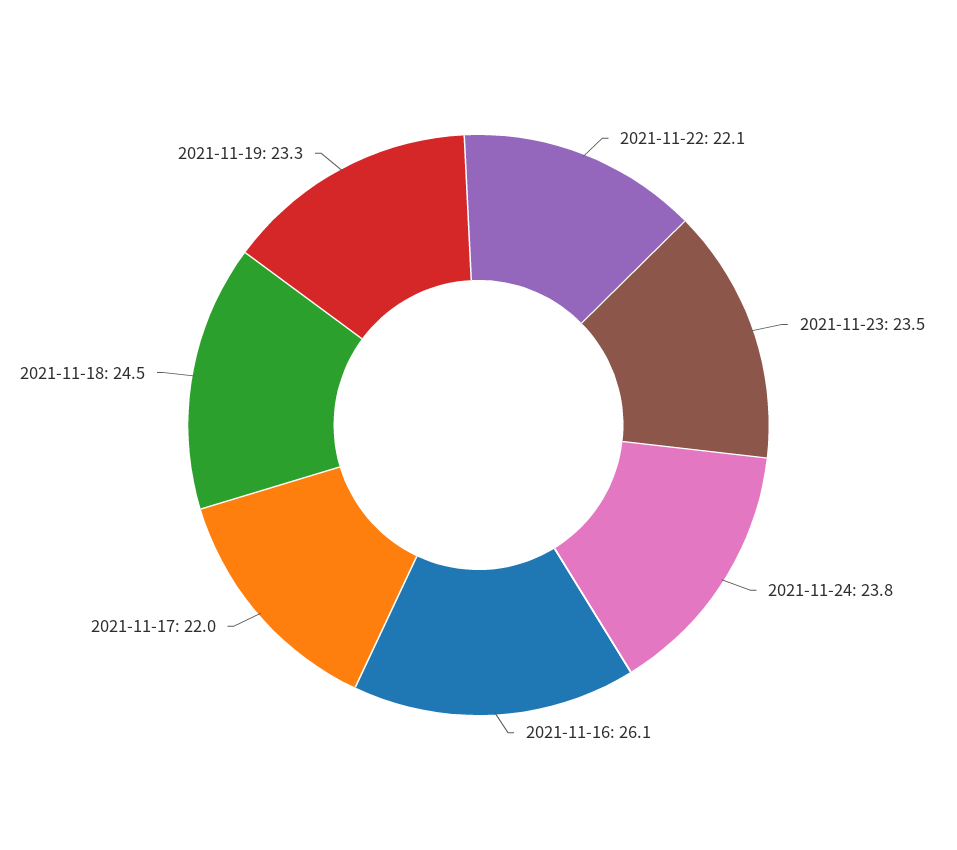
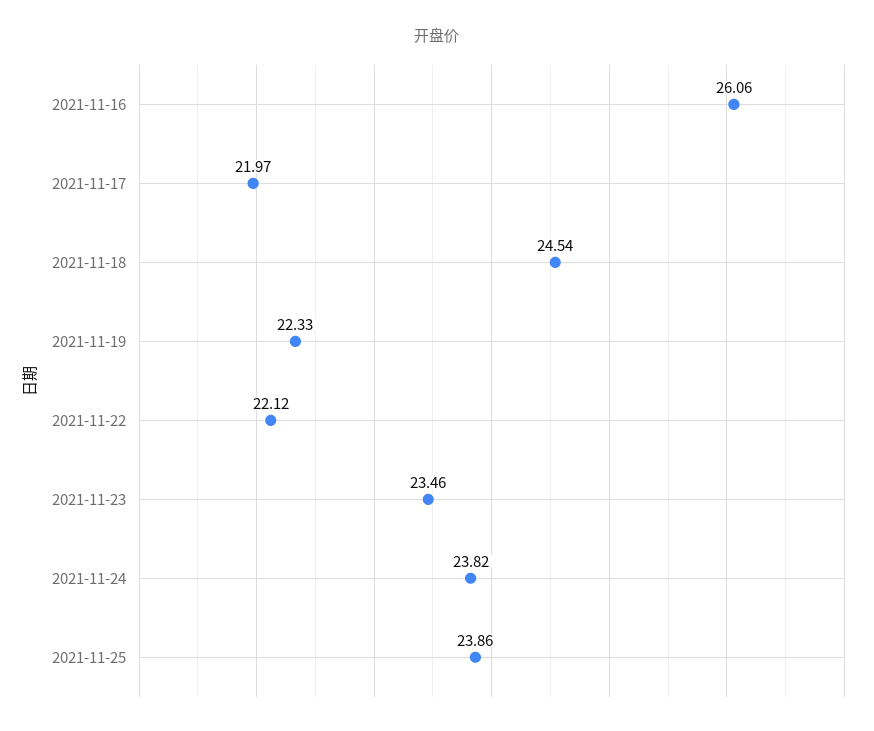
2021-11-19: 23.3 -> 22.33
2021-11-25: none -> 23.86

